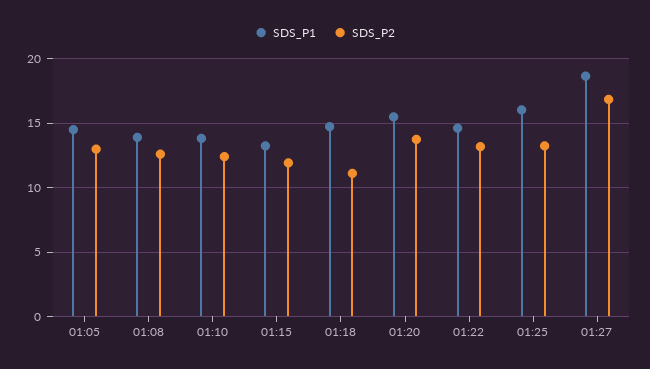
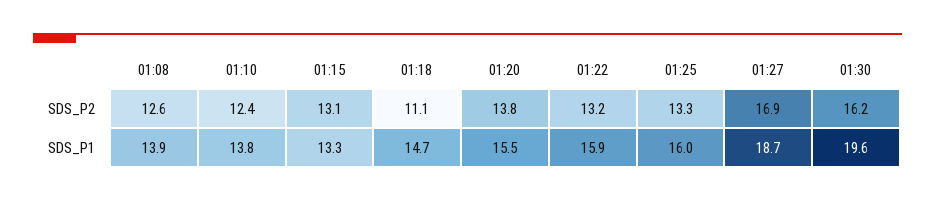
SDS_P1, 01:05: 14.5 -> none
SDS_P2, 01:05: 13 -> none
SDS_P2, 01:15: 12 -> 13.1
SDS_P1, 01:22: 14.5 -> 15.9
SDS_P2, 01:30: none -> 16.2
SDS_P1, 01:30: none -> 19.6

